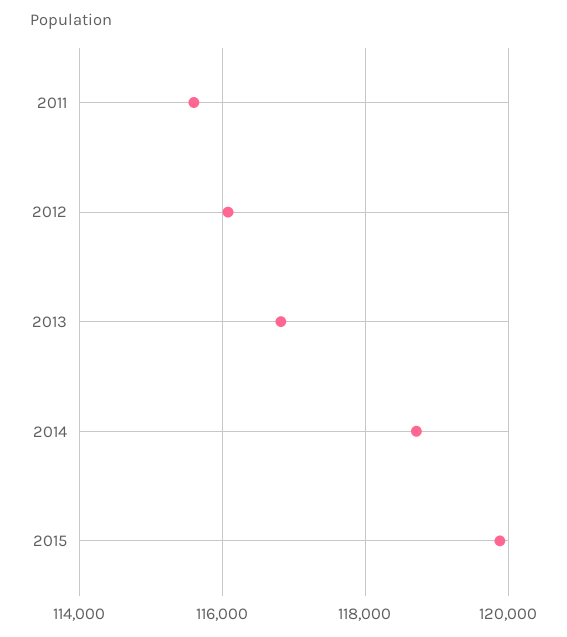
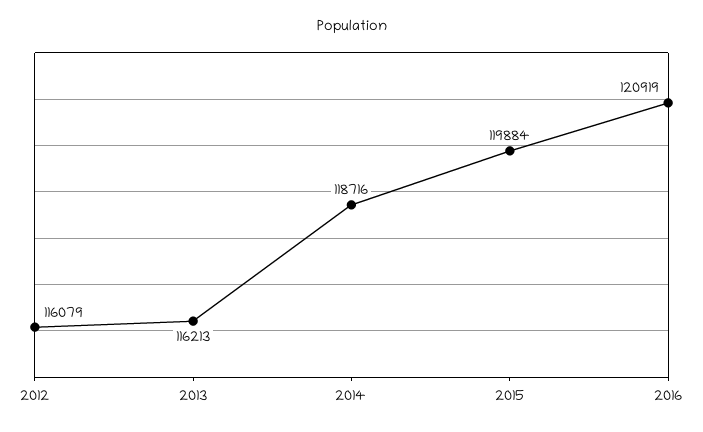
2011: 115600 -> none
2013: 116800 -> 116213
2016: none -> 120919

